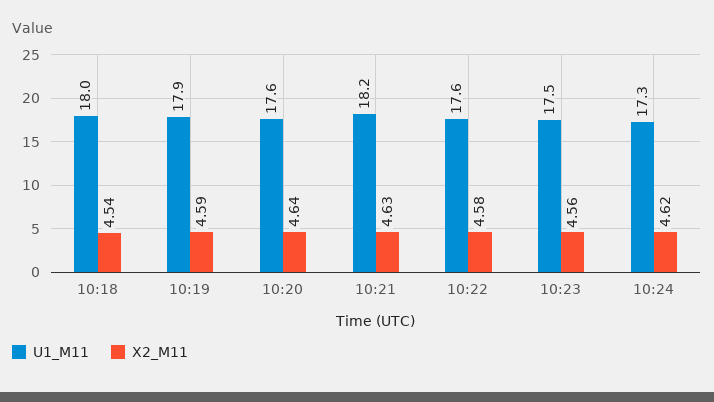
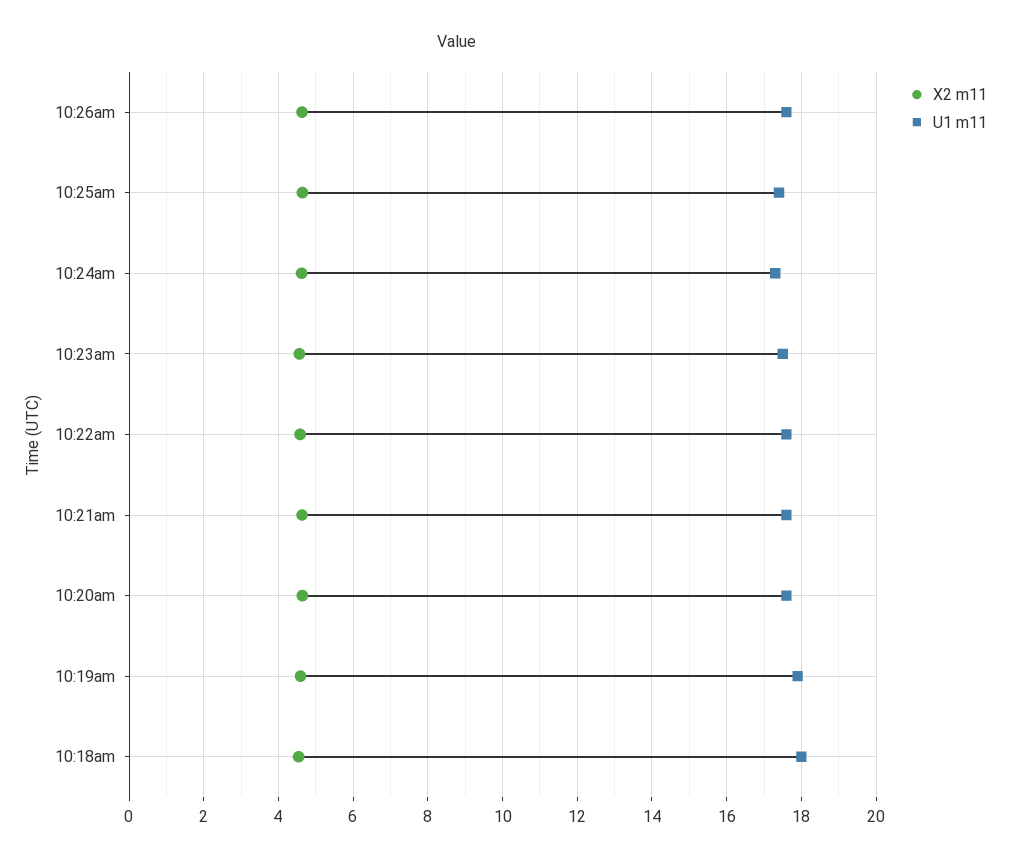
U1_M11, 10:21: 18.2 -> 17.6
X2_M11, 10:26am: none -> 4.6
U1_M11, 10:26am: none -> 17.6
X2_M11, 10:25am: none -> 4.6
U1_M11, 10:25am: none -> 17.4

